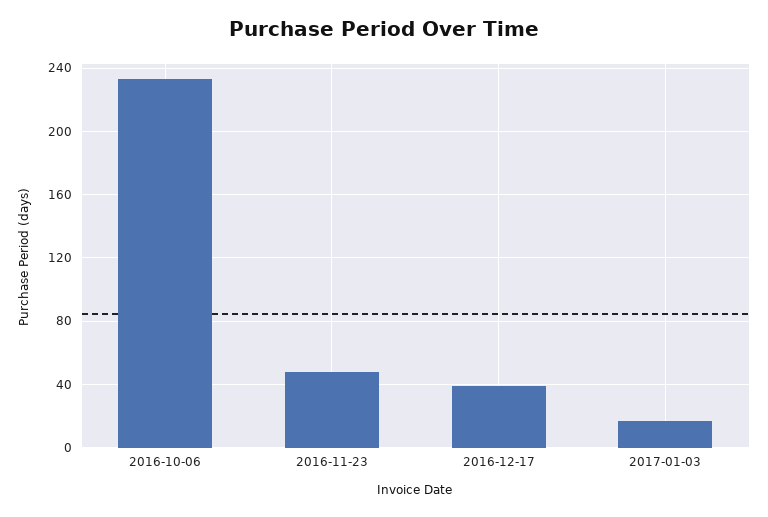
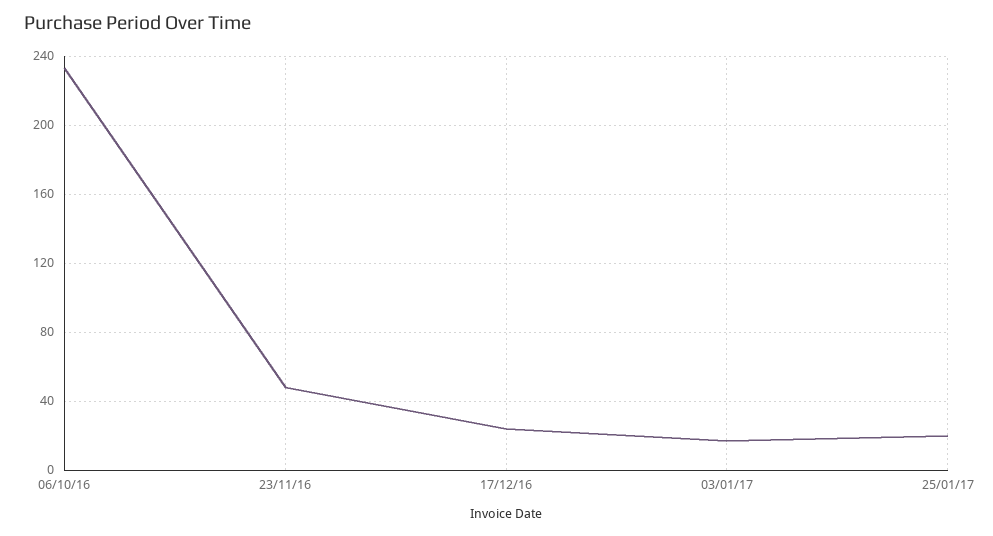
2016-12-17: 40 -> 25
25/01/17: none -> 20

